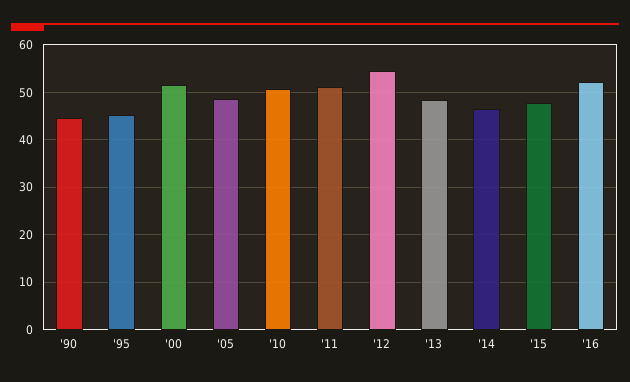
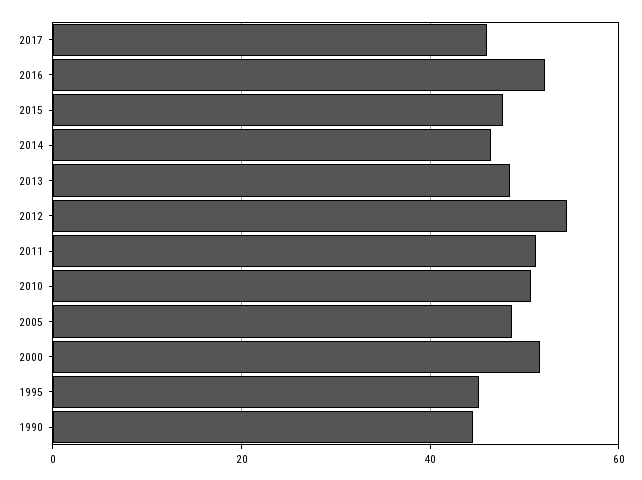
2017: none -> 46

